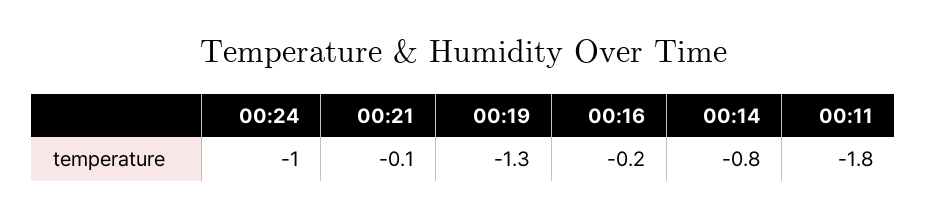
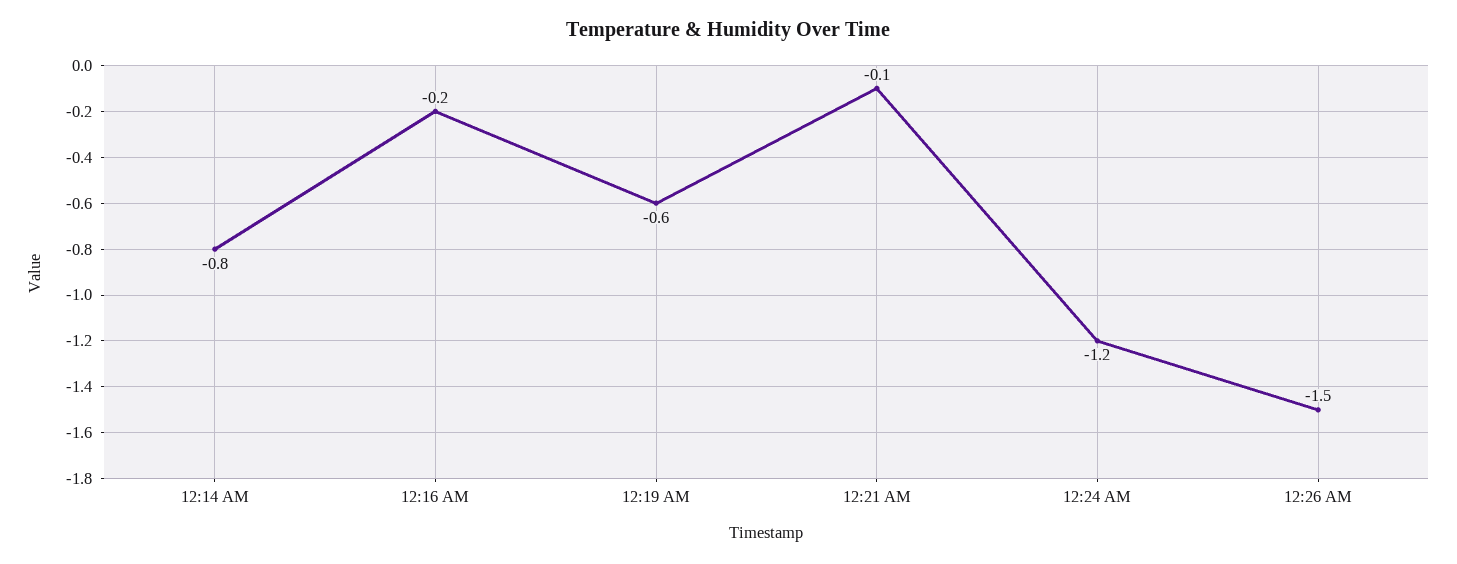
00:24: -1 -> -1.2
00:19: -1.3 -> -0.6
00:11: -1.8 -> none
12:26 AM: none -> -1.5

